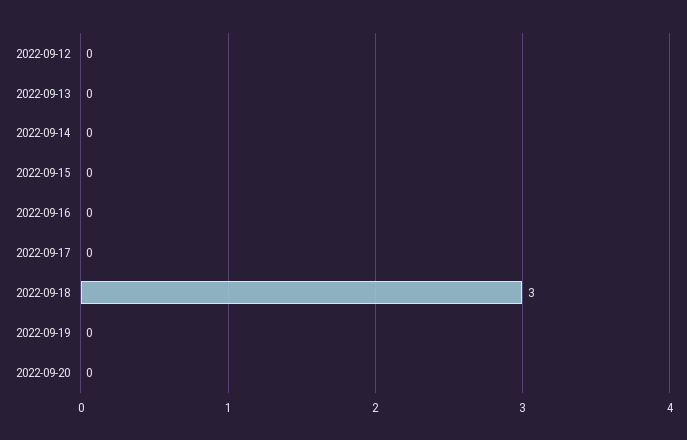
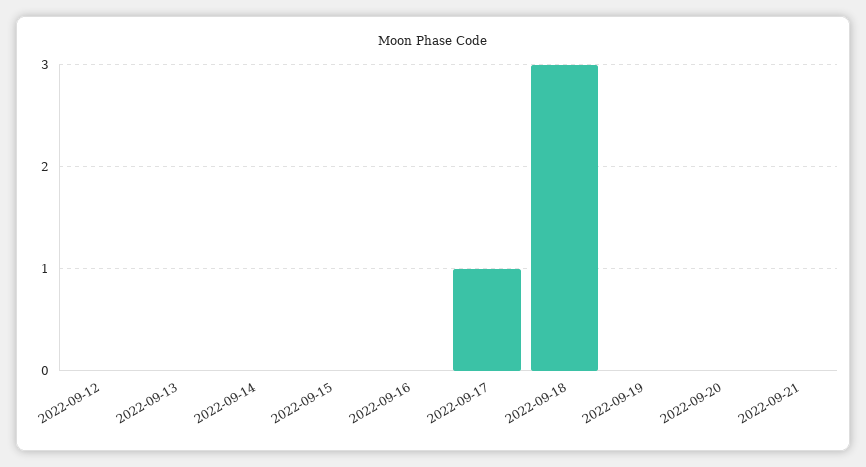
2022-09-17: 0 -> 1
2022-09-21: none -> 0

